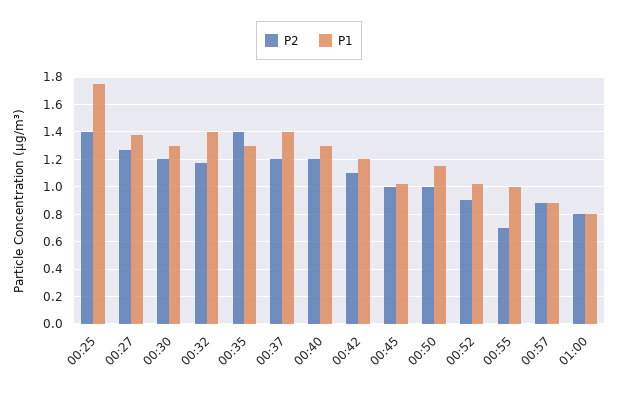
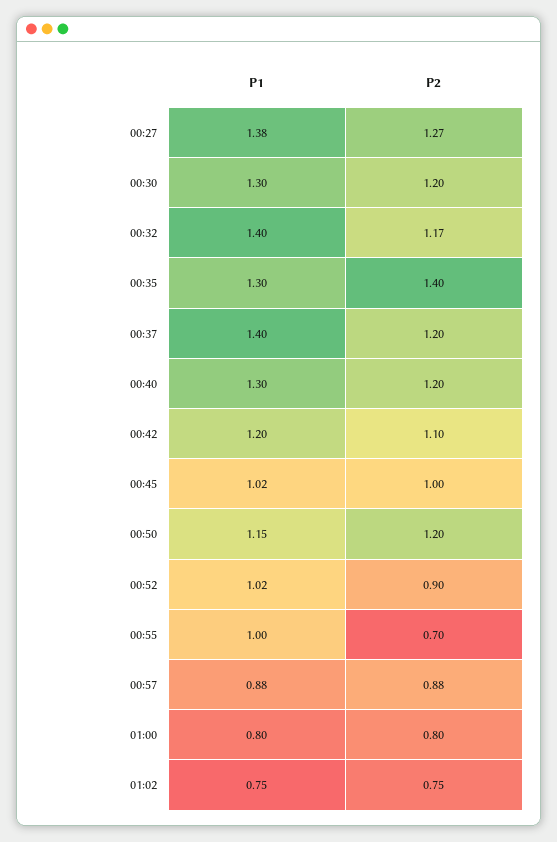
P2, 00:25: 1.4 -> none
P1, 00:25: 1.75 -> none
P2, 00:50: 1 -> 1.2
P1, 01:02: none -> 0.75
P2, 01:02: none -> 0.75

